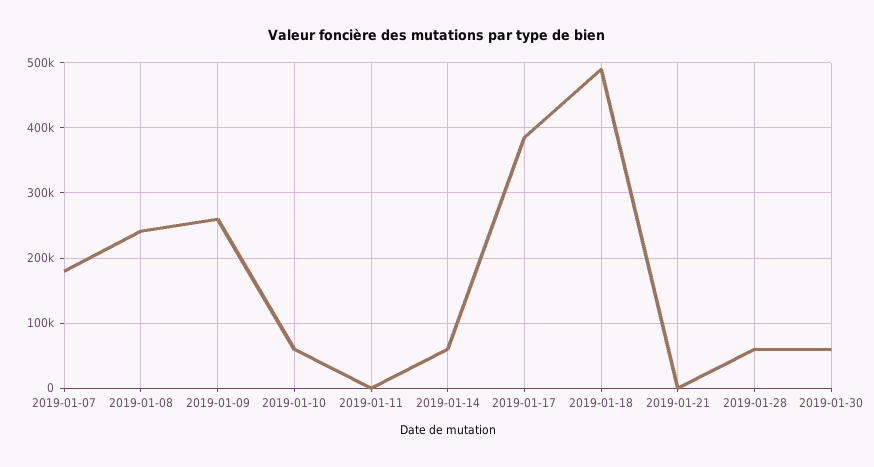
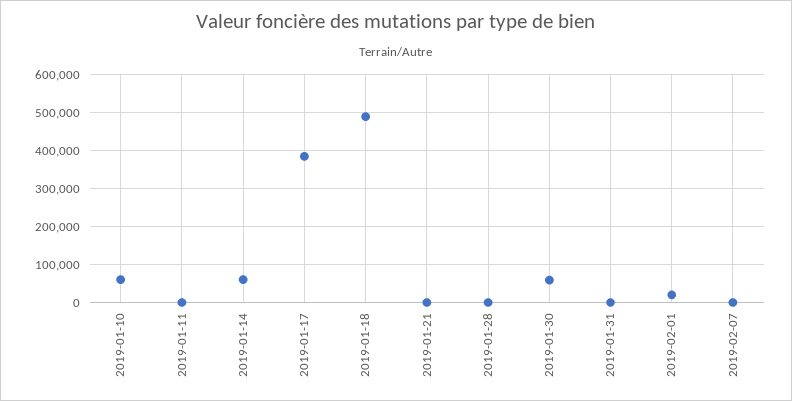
2019-01-07: 180000 -> none
2019-01-08: 240000 -> none
2019-01-09: 260000 -> none
2019-01-28: 60000 -> 0
2019-01-31: none -> 0
2019-02-01: none -> 20000
2019-02-07: none -> 0

